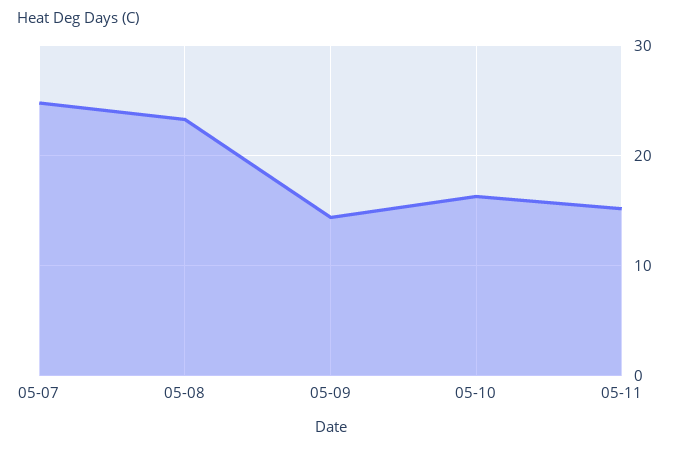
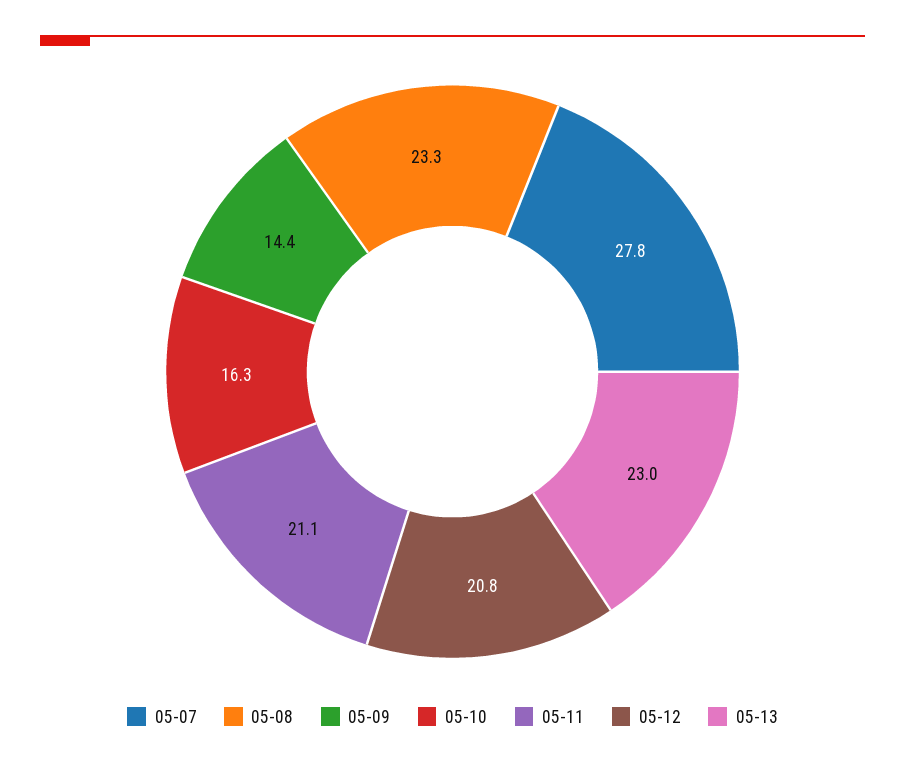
05-07: 25 -> 27.8
05-11: 15 -> 21.1
05-12: none -> 20.8
05-13: none -> 23

